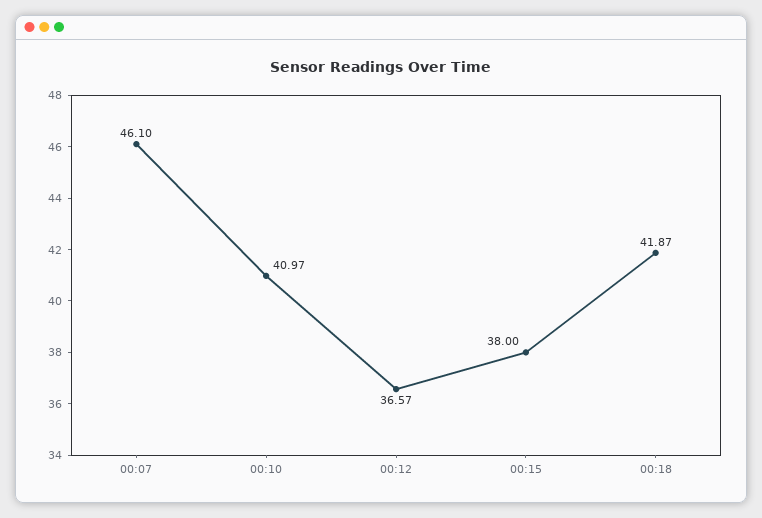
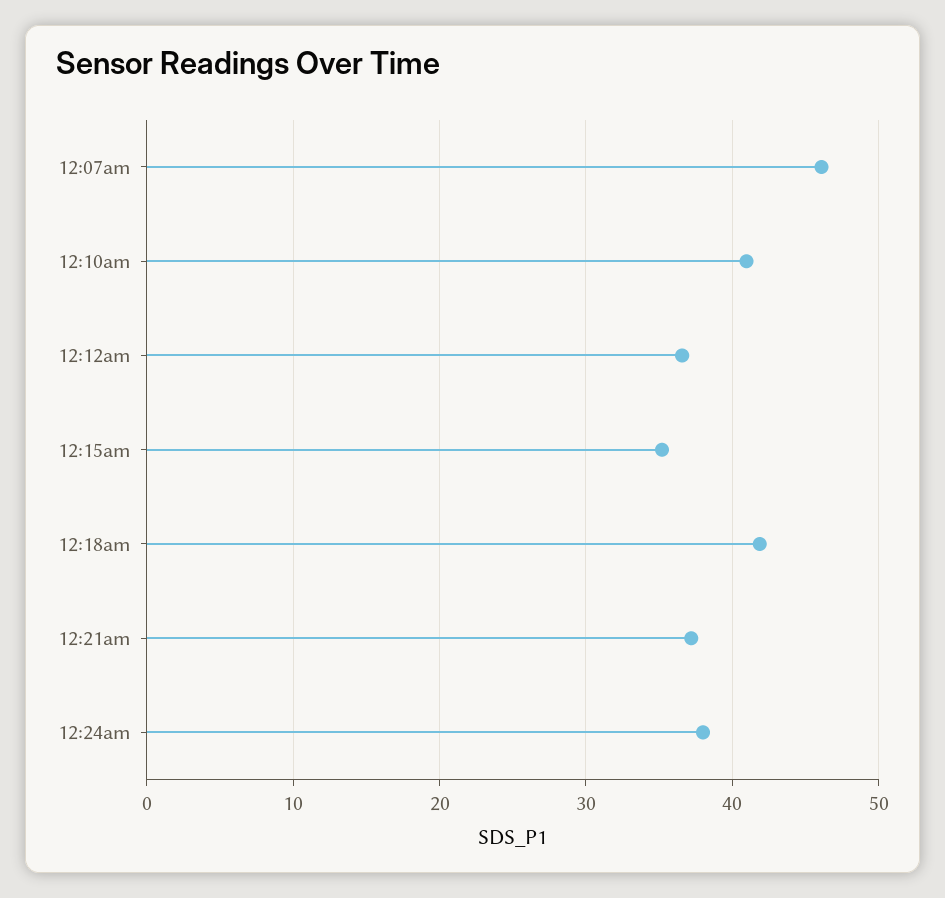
00:15: 38 -> 35
12:21am: none -> 37
12:24am: none -> 38

